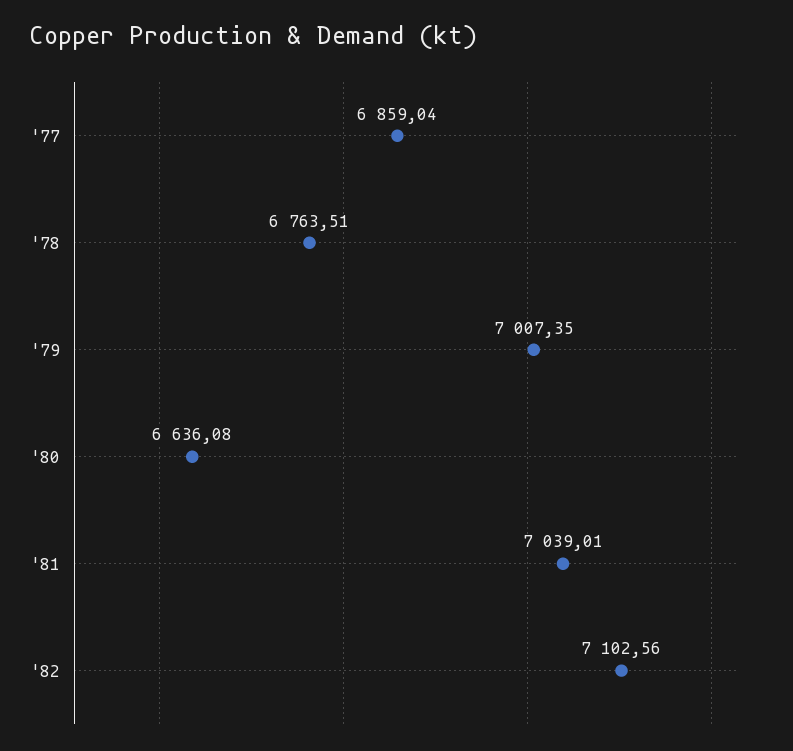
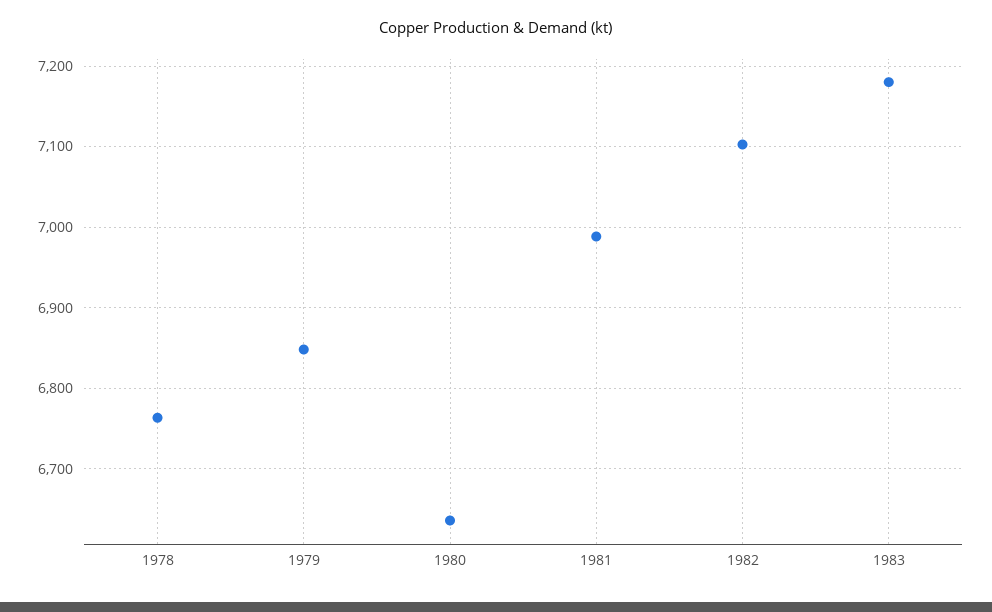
'77: 6859.04 -> none
'79: 7007.35 -> 6850
'81: 7039.01 -> 6990
1983: none -> 7180

